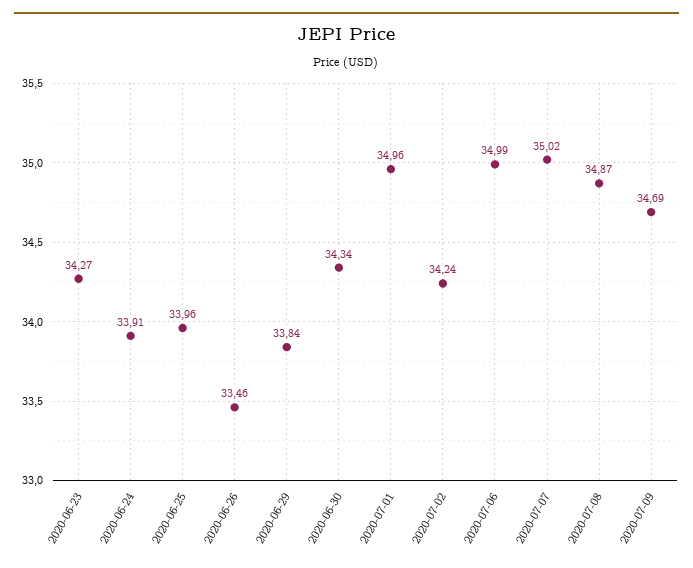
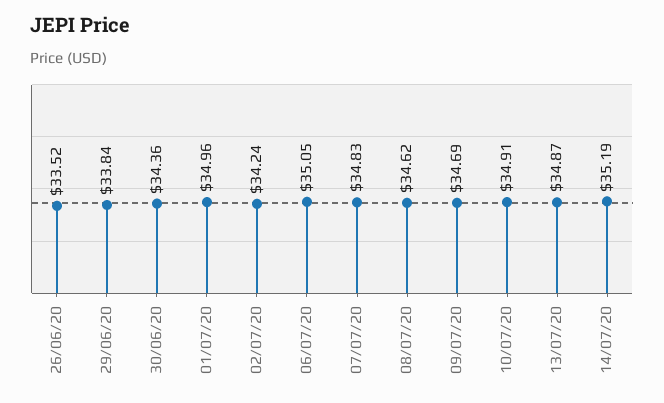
2020-06-23: 34.27 -> none
2020-06-24: 33.91 -> none
2020-06-25: 33.96 -> none
2020-06-26: 33.46 -> 33.52
2020-06-30: 34.34 -> 34.36
2020-07-06: 34.99 -> 35.05
2020-07-07: 35.02 -> 34.83
2020-07-08: 34.87 -> 34.62
10/07/20: none -> 34.91
13/07/20: none -> 34.87
14/07/20: none -> 35.19

